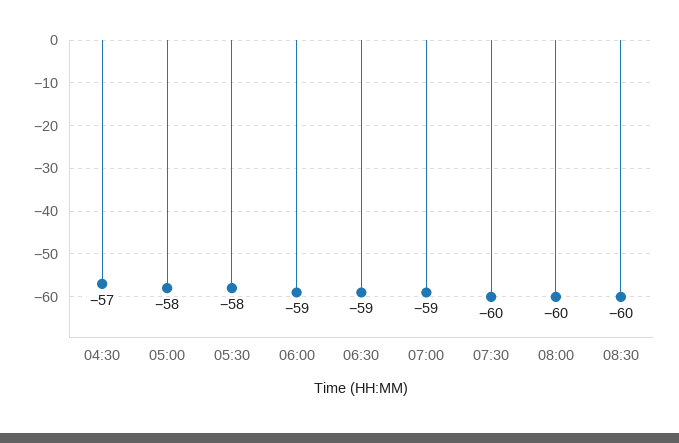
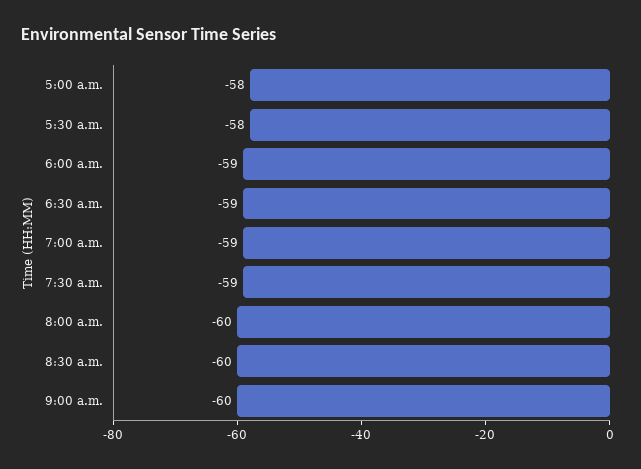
04:30: -57 -> none
07:30: -60 -> -59
9:00 a.m.: none -> -60

